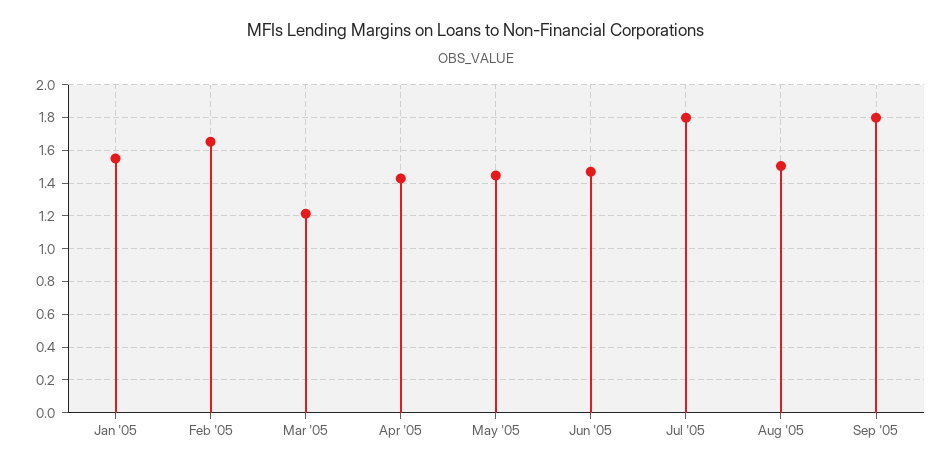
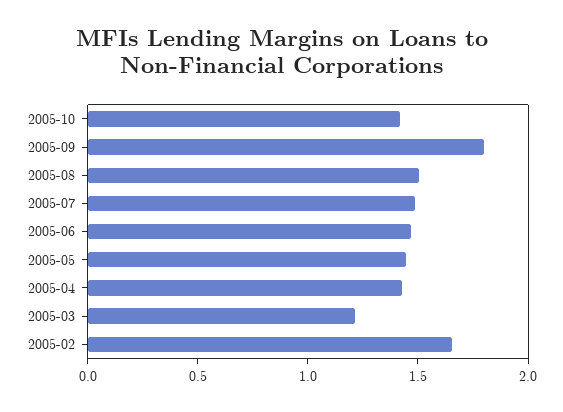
Jan '05: 1.55 -> none
Jul '05: 1.8 -> 1.5
2005-10: none -> 1.4

